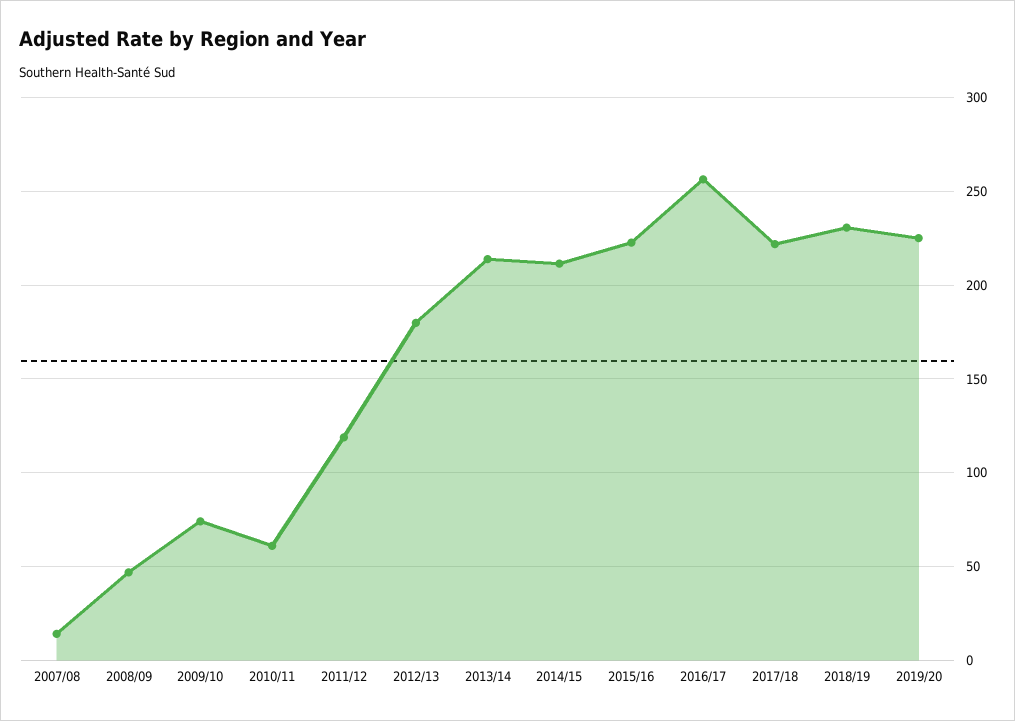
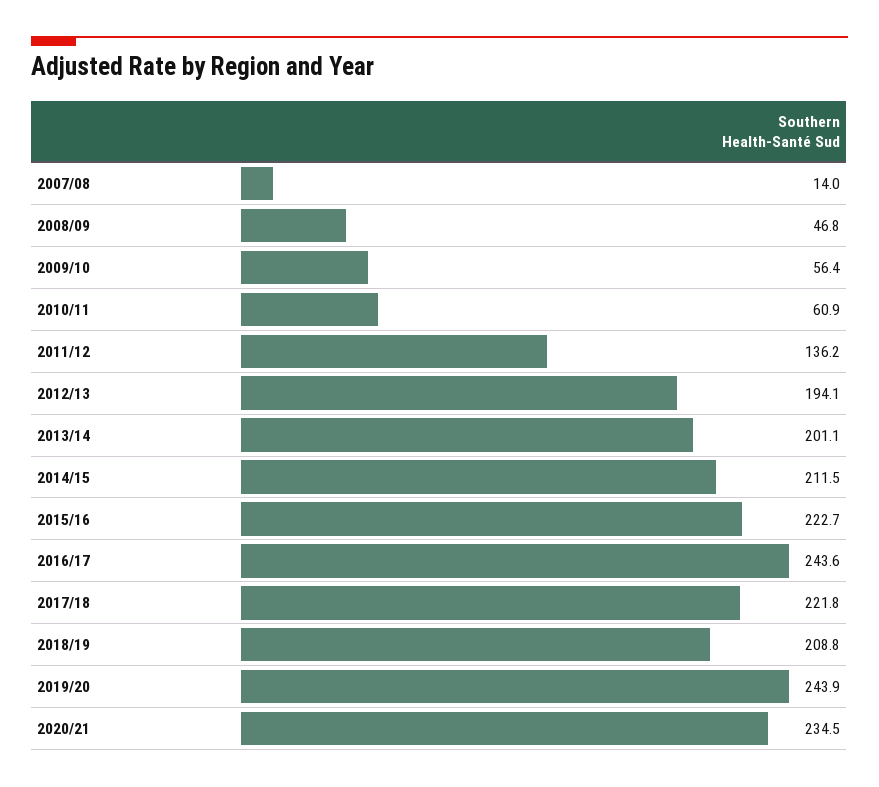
2009/10: 75 -> 56.4
2011/12: 120 -> 136.2
2012/13: 180 -> 194.1
2013/14: 215 -> 201.1
2016/17: 255 -> 243.6
2018/19: 230 -> 208.8
2019/20: 225 -> 243.9
2020/21: none -> 234.5

